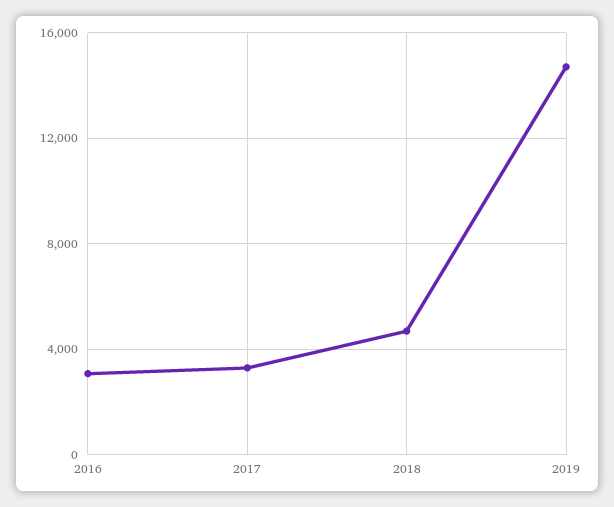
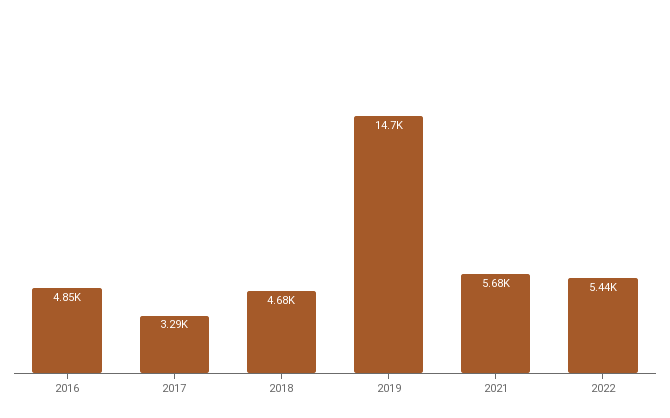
2016: 3000 -> 4850
2021: none -> 5680
2022: none -> 5440

